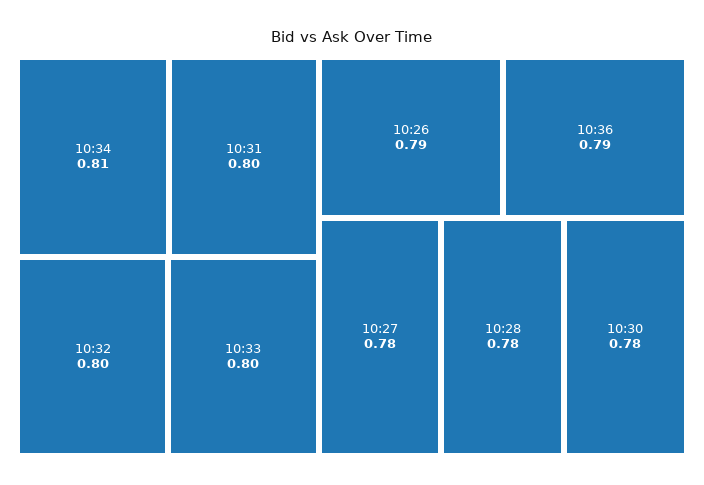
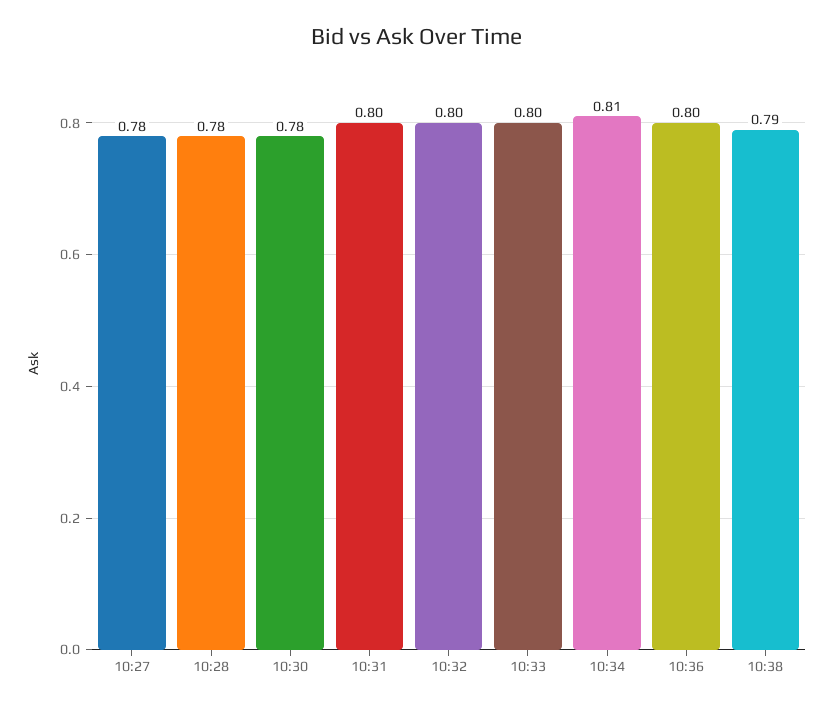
10:26: 0.79 -> none
10:36: 0.79 -> 0.8
10:38: none -> 0.79

